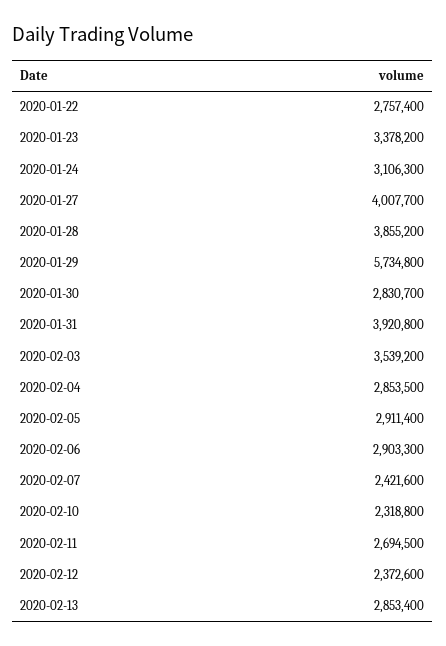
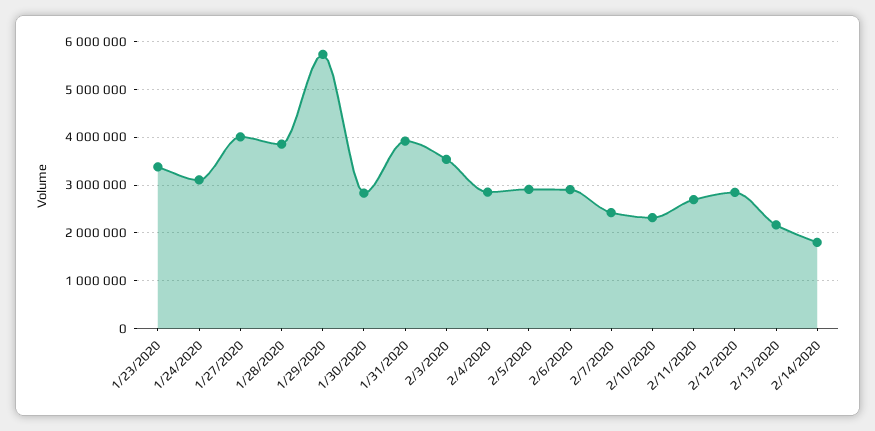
2020-01-22: 2757400 -> none
2020-02-12: 2372600 -> 2800000
2020-02-13: 2853400 -> 2200000
2/14/2020: none -> 1800000

